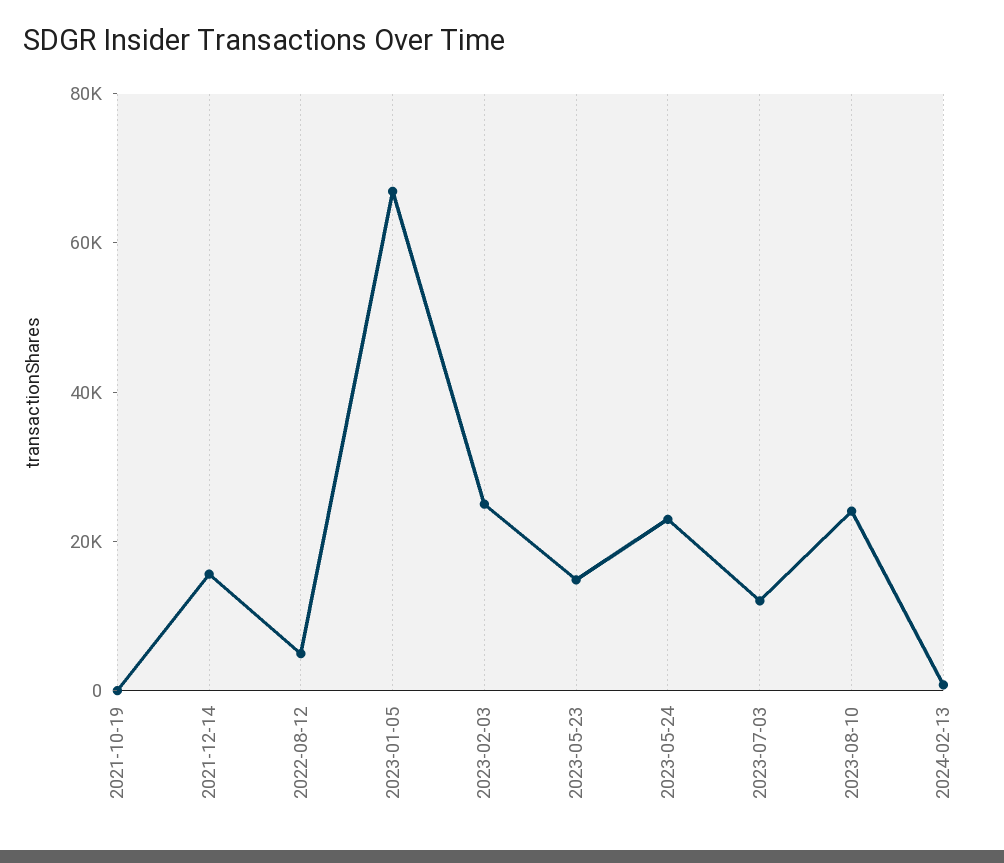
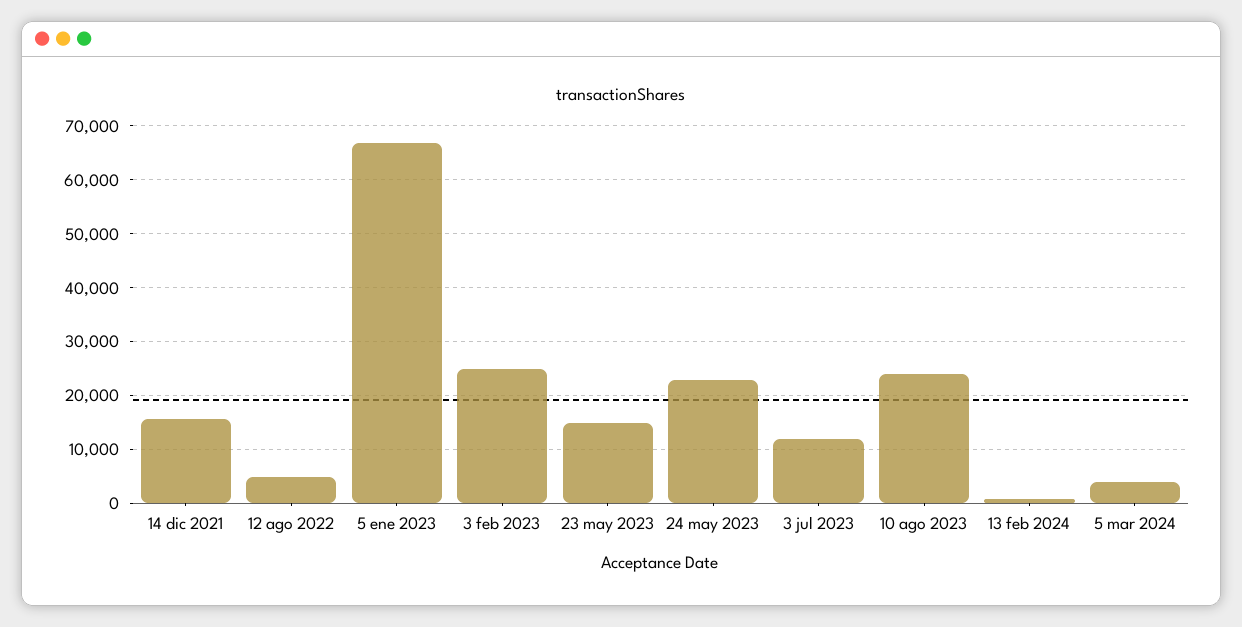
2021-10-19: 0 -> none
5 mar 2024: none -> 4000

